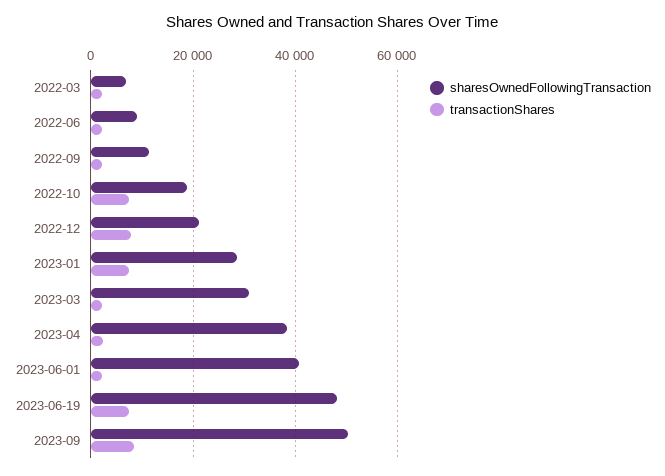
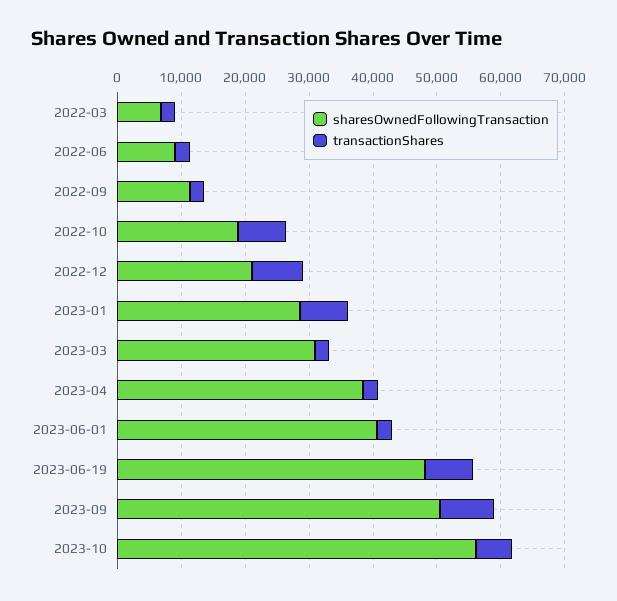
sharesOwnedFollowingTransaction, 2023-10: none -> 56000
transactionShares, 2023-10: none -> 6000

